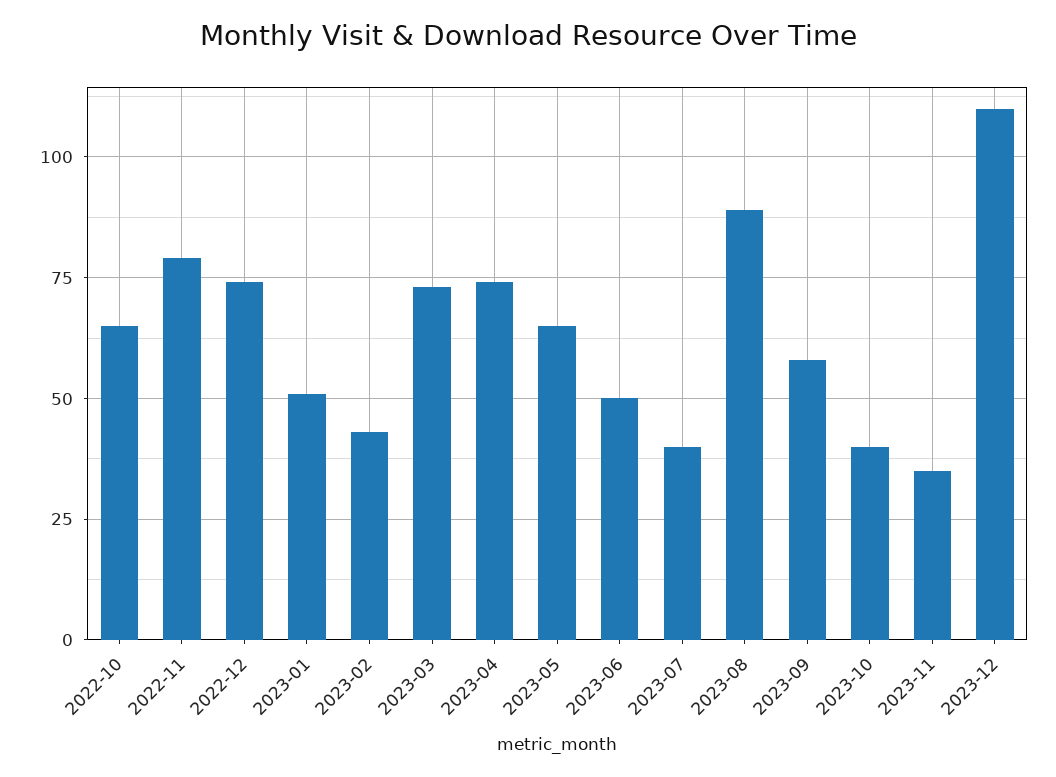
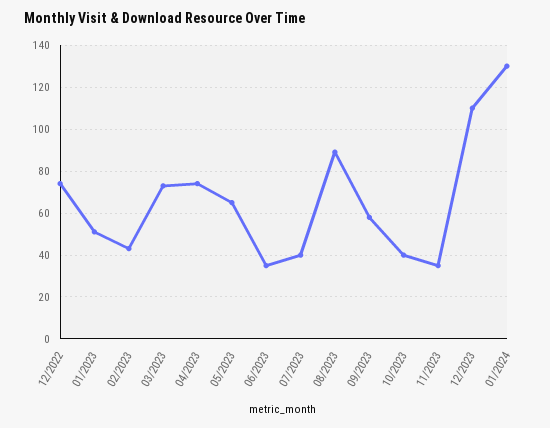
2022-10: 65 -> none
2022-11: 80 -> none
2023-06: 50 -> 35
01/2024: none -> 130

